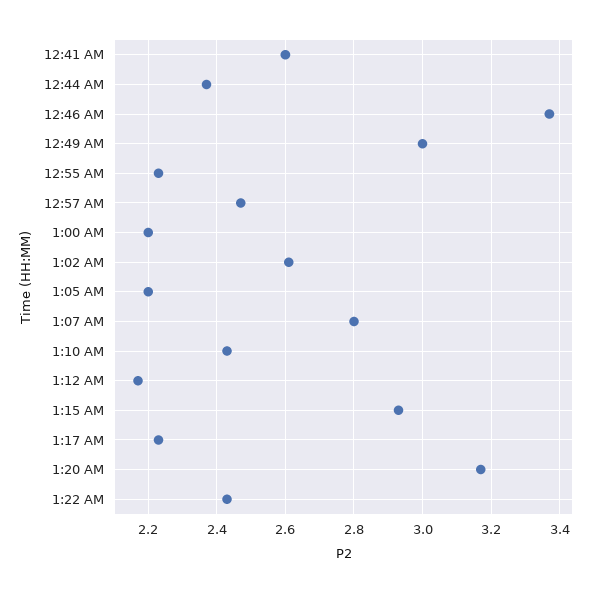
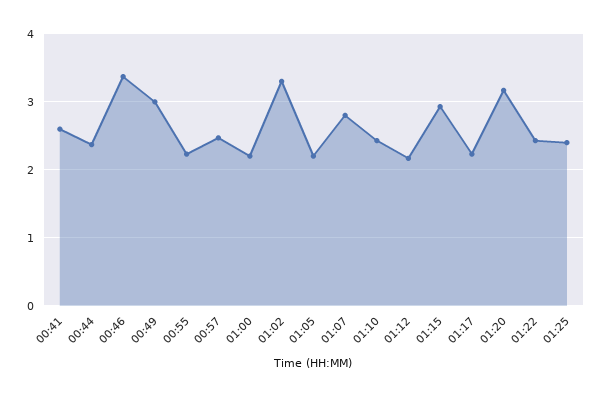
1:02 AM: 2.6 -> 3.3
01:25: none -> 2.4

